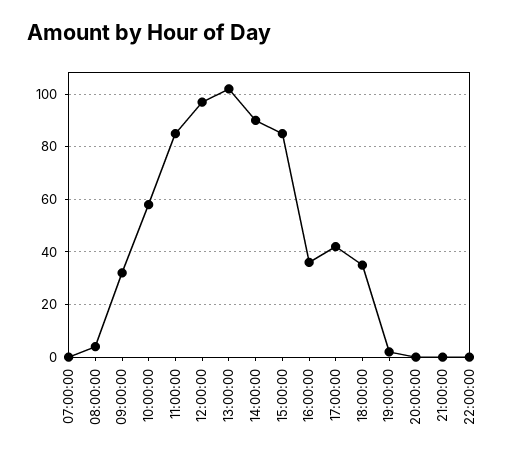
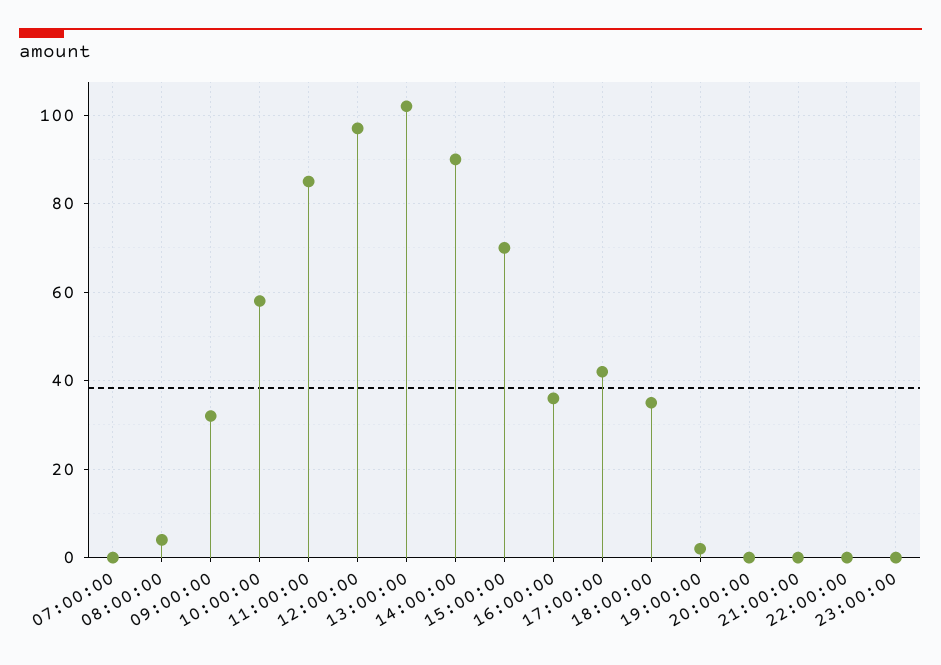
15:00:00: 85 -> 70
23:00:00: none -> 0

